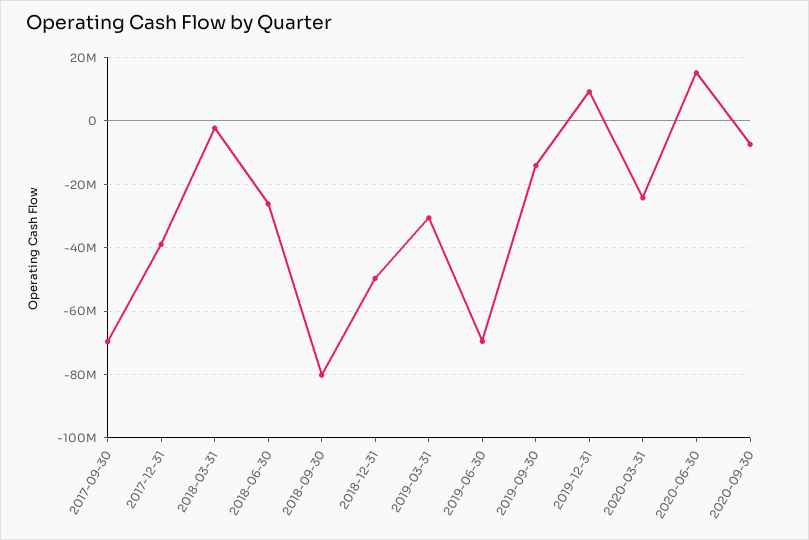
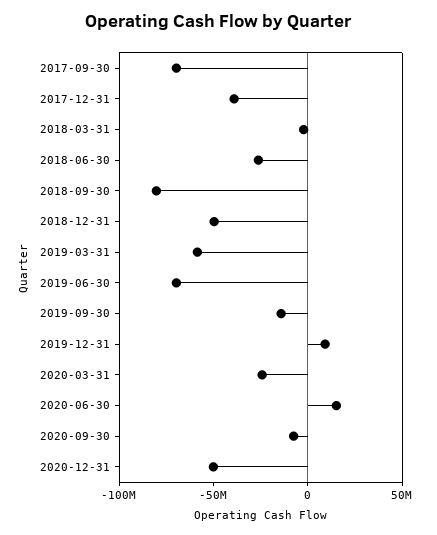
2019-03-31: -30000000 -> -60000000
2020-12-31: none -> -50000000

